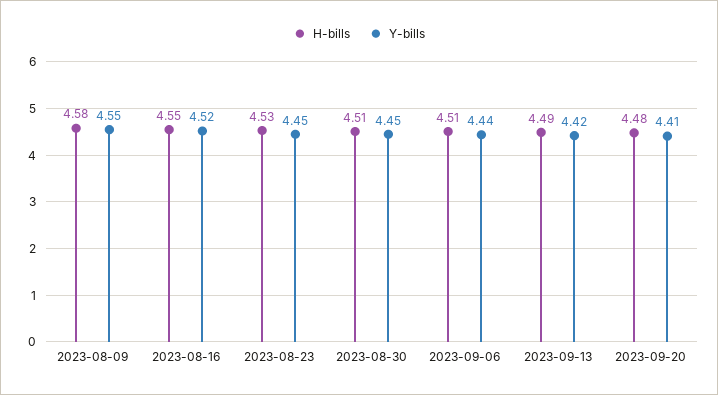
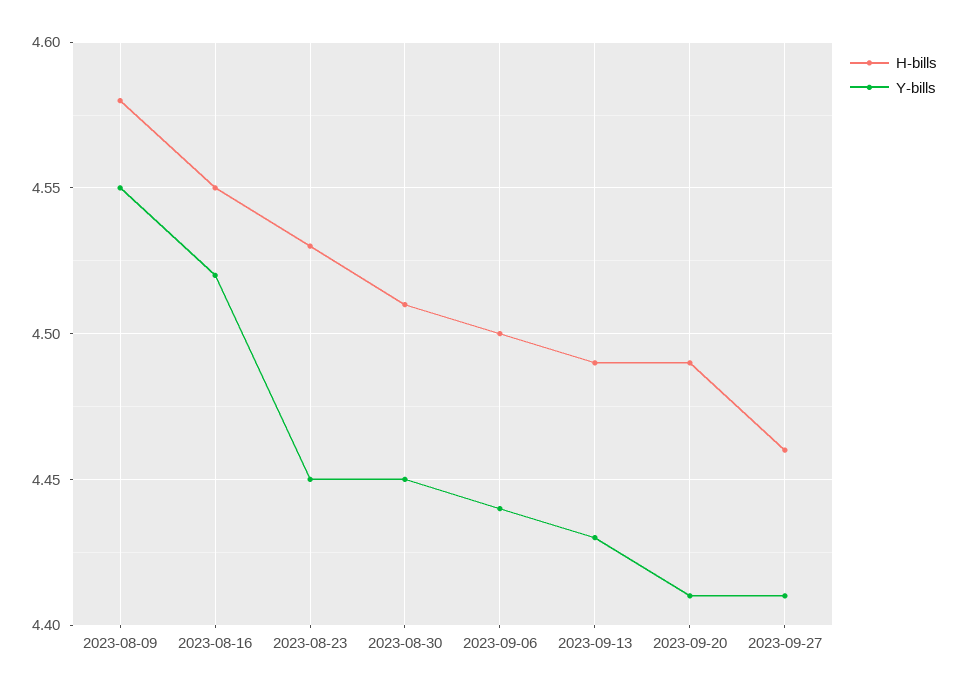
H-bills, 2023-09-06: 4.51 -> 4.5
Y-bills, 2023-09-13: 4.42 -> 4.43
H-bills, 2023-09-20: 4.48 -> 4.49
H-bills, 2023-09-27: none -> 4.46
Y-bills, 2023-09-27: none -> 4.41

